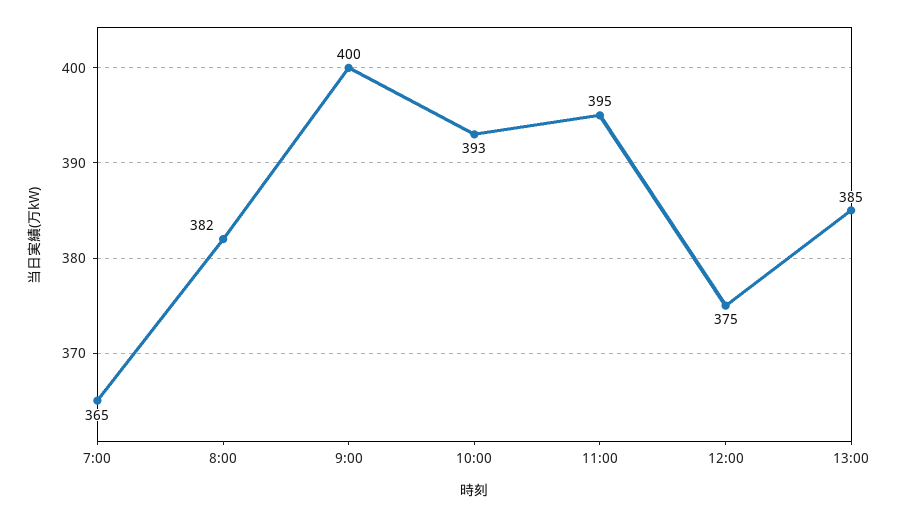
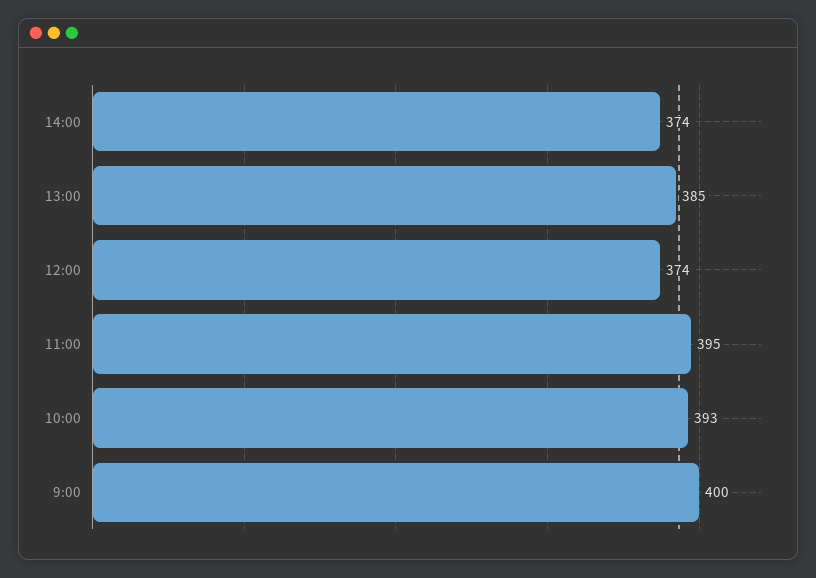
7:00: 365 -> none
8:00: 382 -> none
12:00: 375 -> 374
14:00: none -> 374

